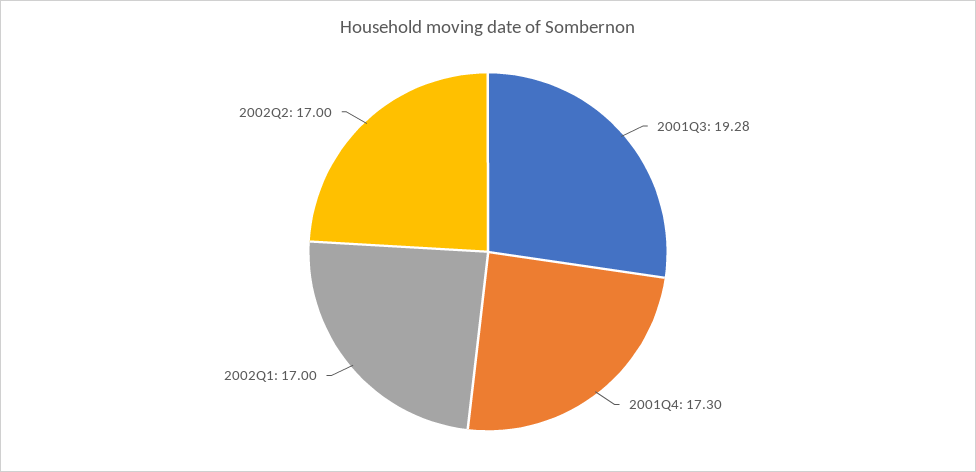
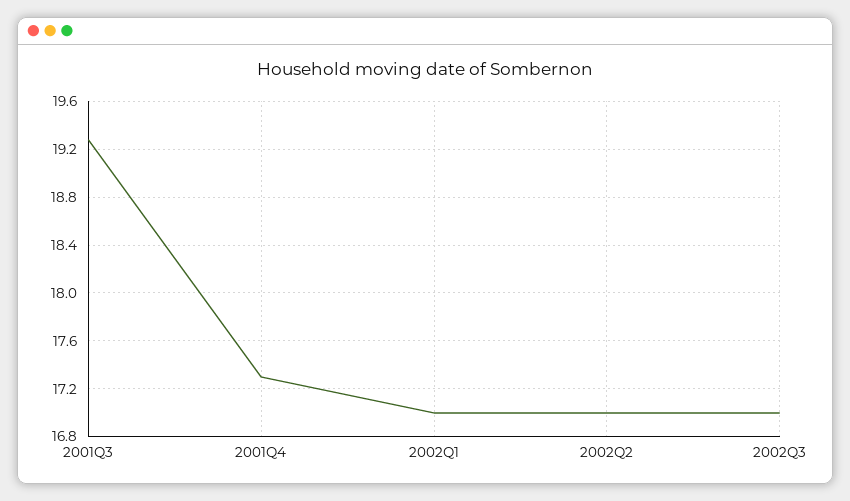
2002Q3: none -> 17

